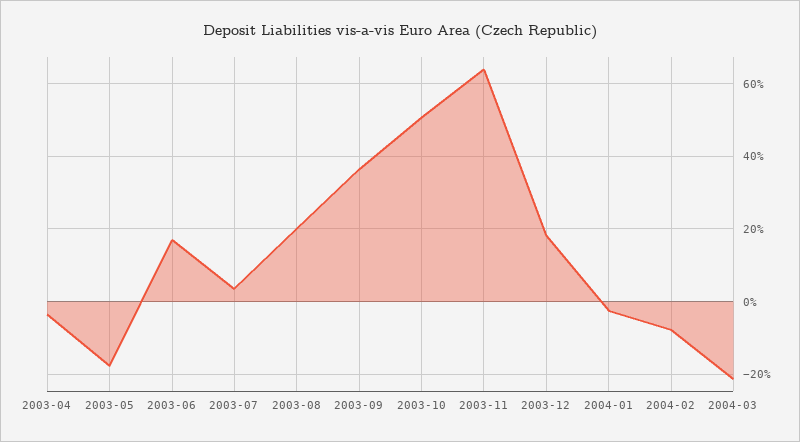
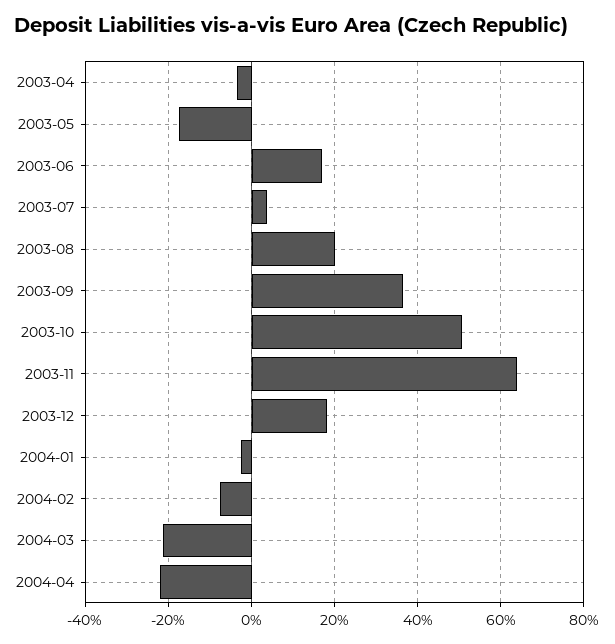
2004-04: none -> -22

